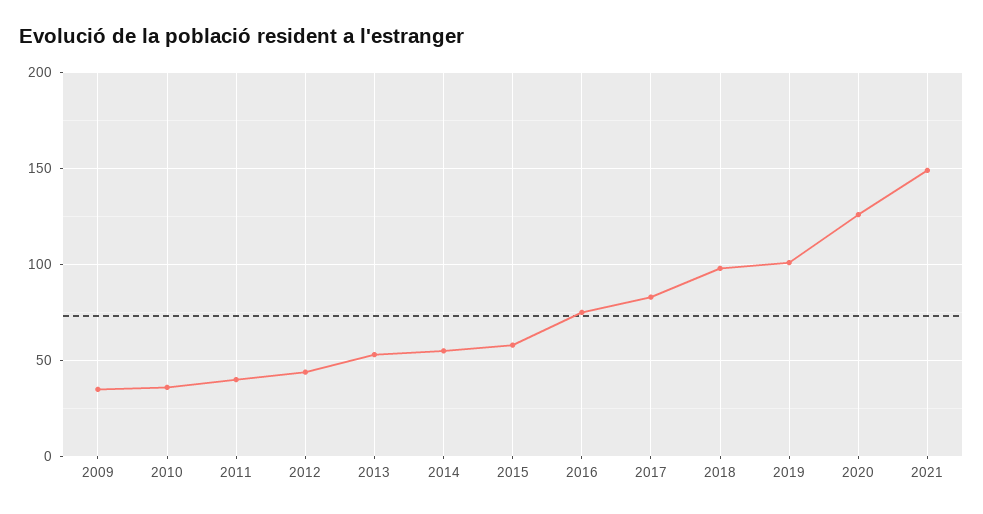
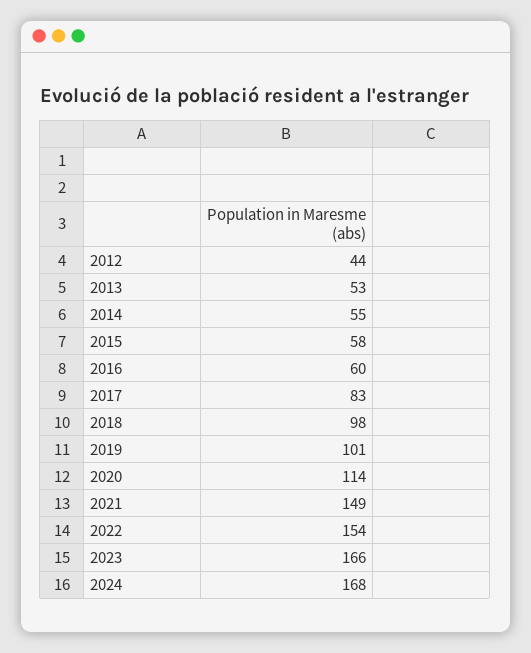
2009: 35 -> none
2010: 35 -> none
2011: 40 -> none
2016: 75 -> 60
2020: 125 -> 114
2022: none -> 154
2023: none -> 166
2024: none -> 168

